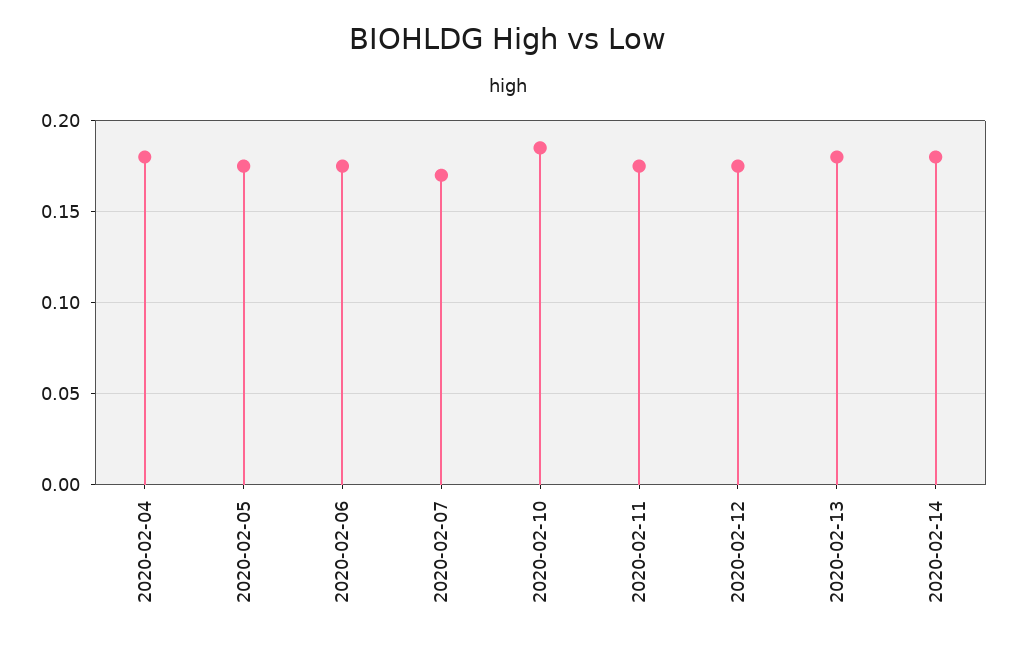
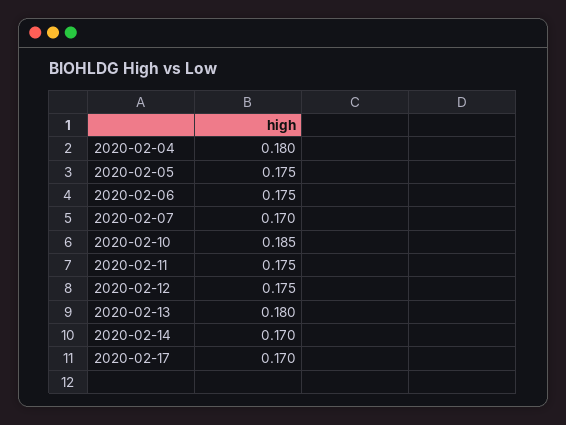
2020-02-14: 0.18 -> 0.17
2020-02-17: none -> 0.17

